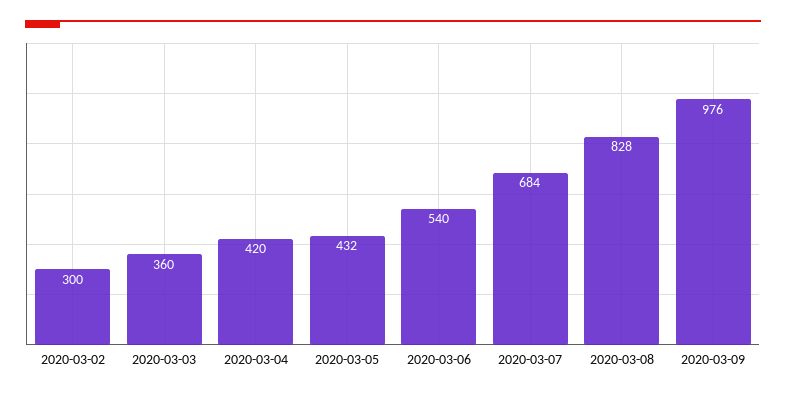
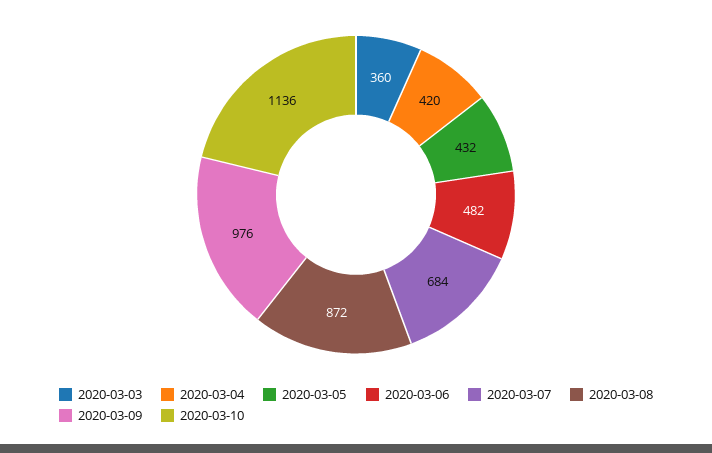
2020-03-02: 300 -> none
2020-03-06: 540 -> 482
2020-03-08: 828 -> 872
2020-03-10: none -> 1136

